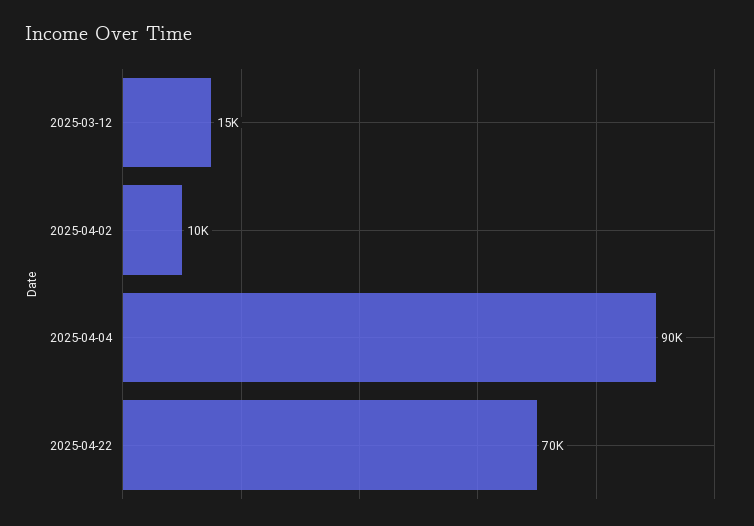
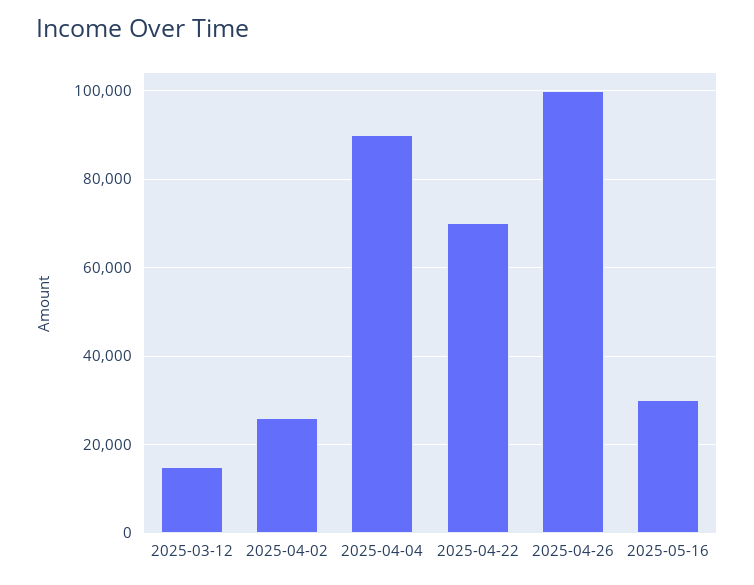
2025-04-02: 10000 -> 26000
2025-04-26: none -> 100000
2025-05-16: none -> 30000

